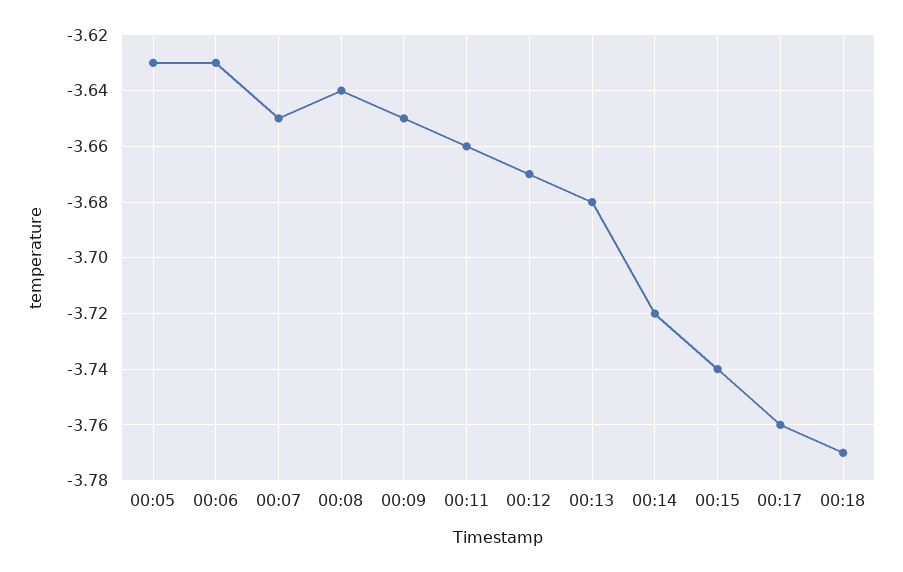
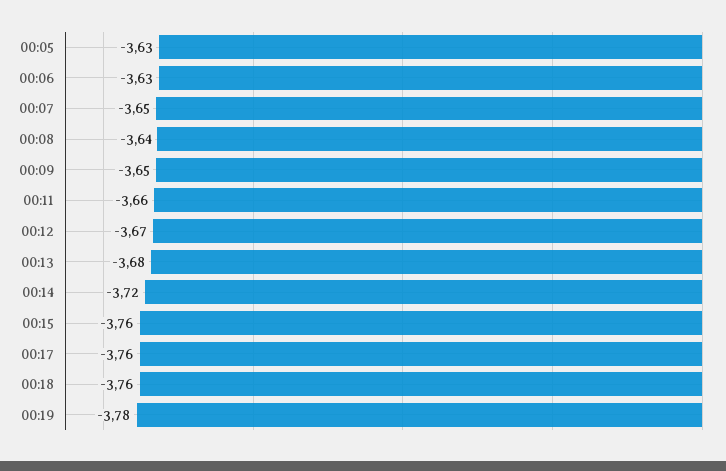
00:15: -3.74 -> -3.76
00:18: -3.77 -> -3.76
00:19: none -> -3.78

